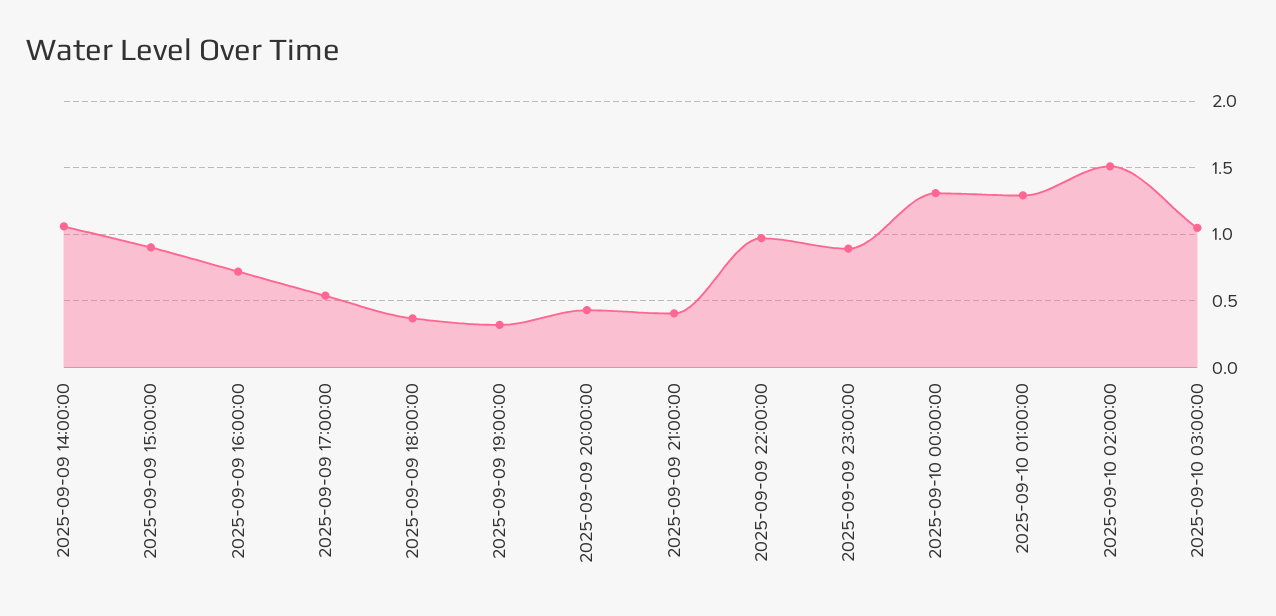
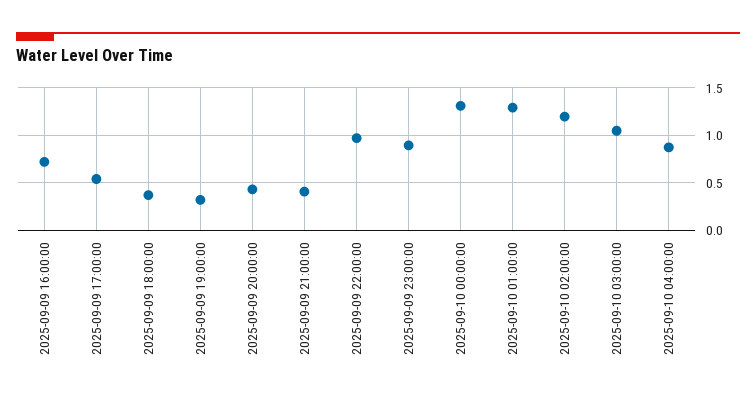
2025-09-09 14:00:00: 1.05 -> none
2025-09-09 15:00:00: 0.9 -> none
2025-09-10 02:00:00: 1.5 -> 1.2
2025-09-10 04:00:00: none -> 0.9

